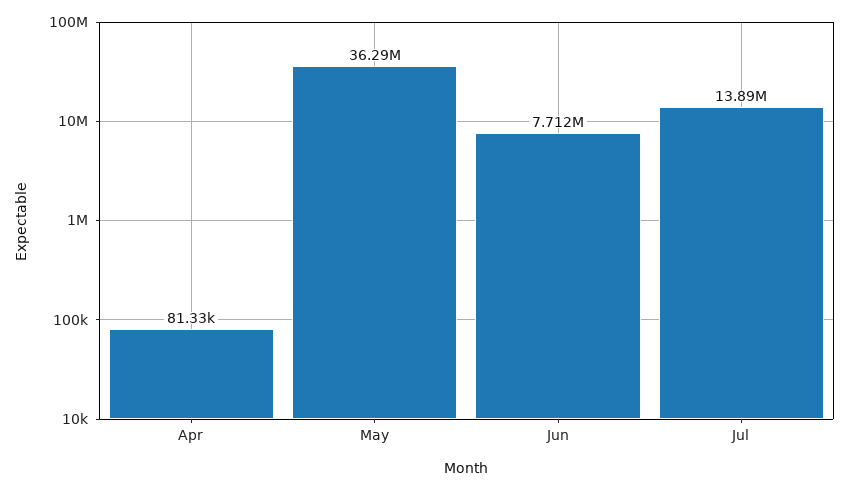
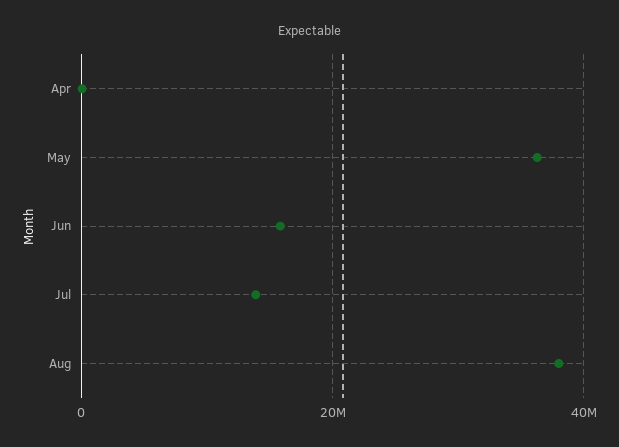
Jun: 7712000 -> 16000000
Aug: none -> 38000000

